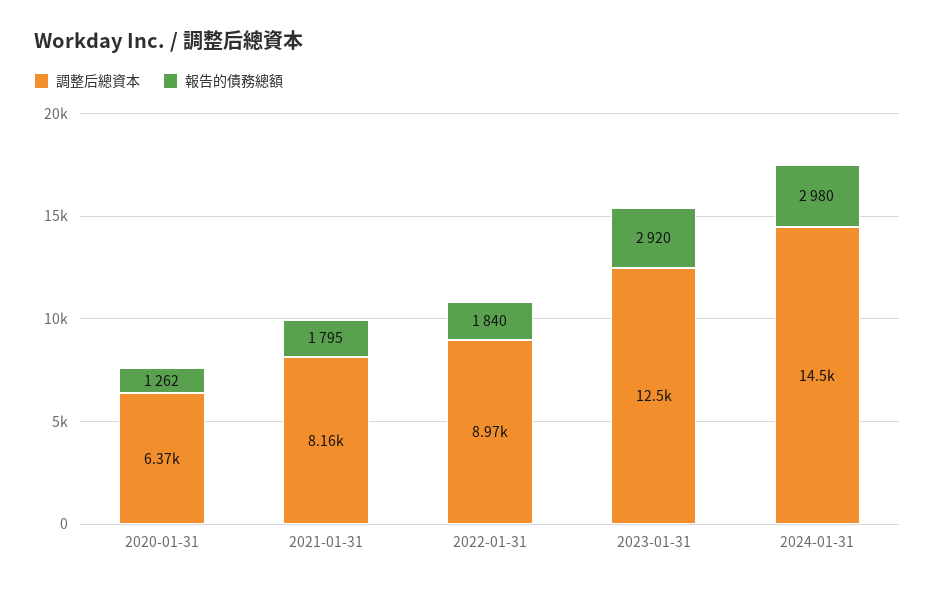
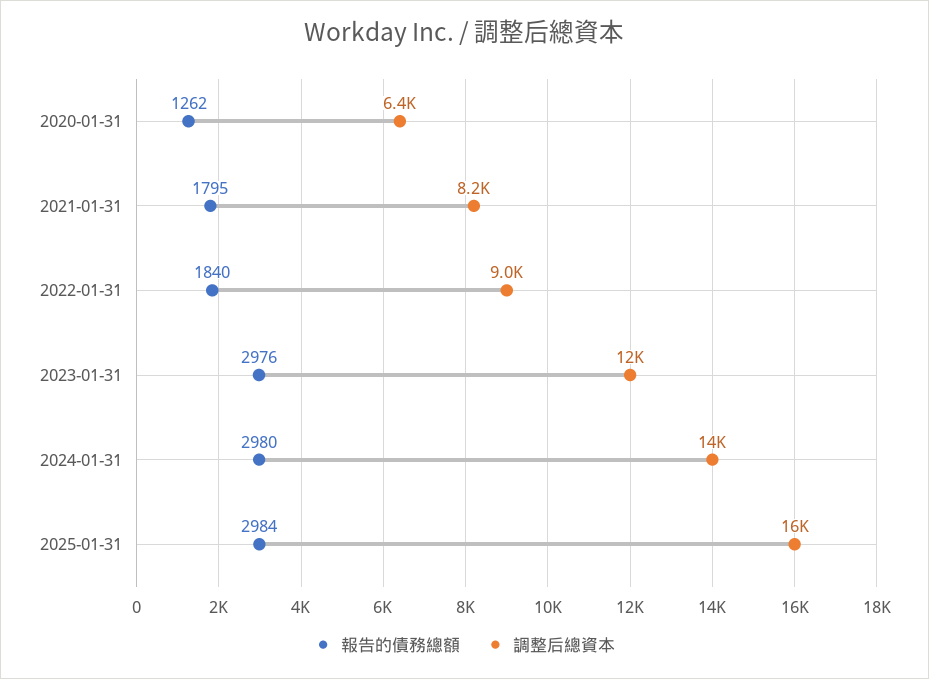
報告的債務總額, 2023-01-31: 2920 -> 2976
報告的債務總額, 2025-01-31: none -> 2984
調整后總資本, 2025-01-31: none -> 16000

